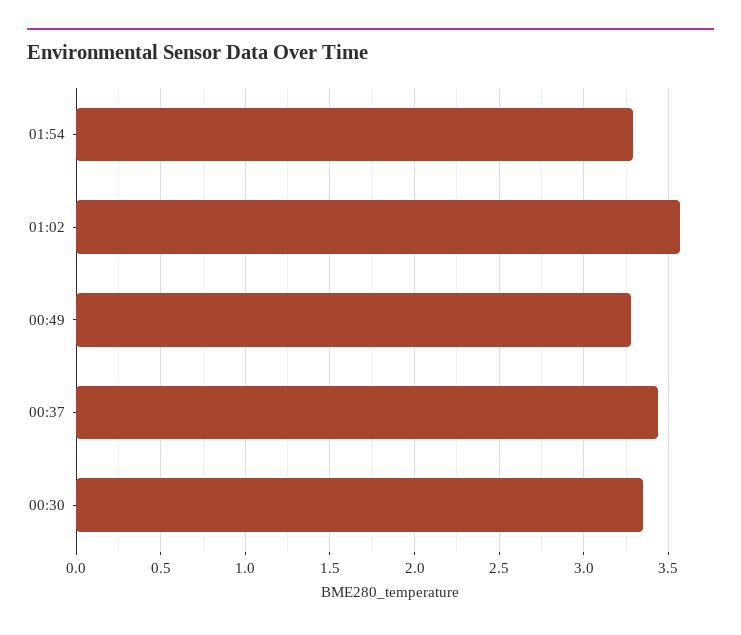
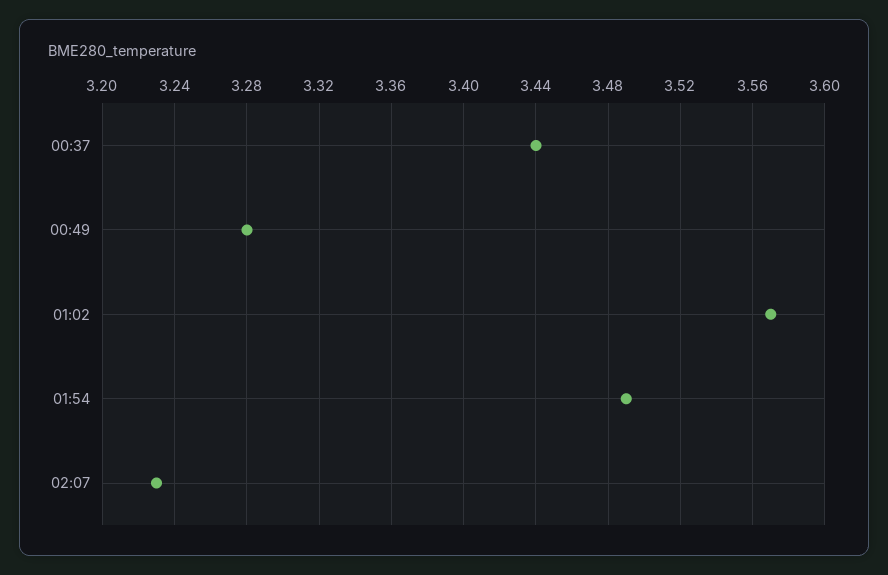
01:54: 3.3 -> 3.49
00:30: 3.35 -> none
02:07: none -> 3.23

